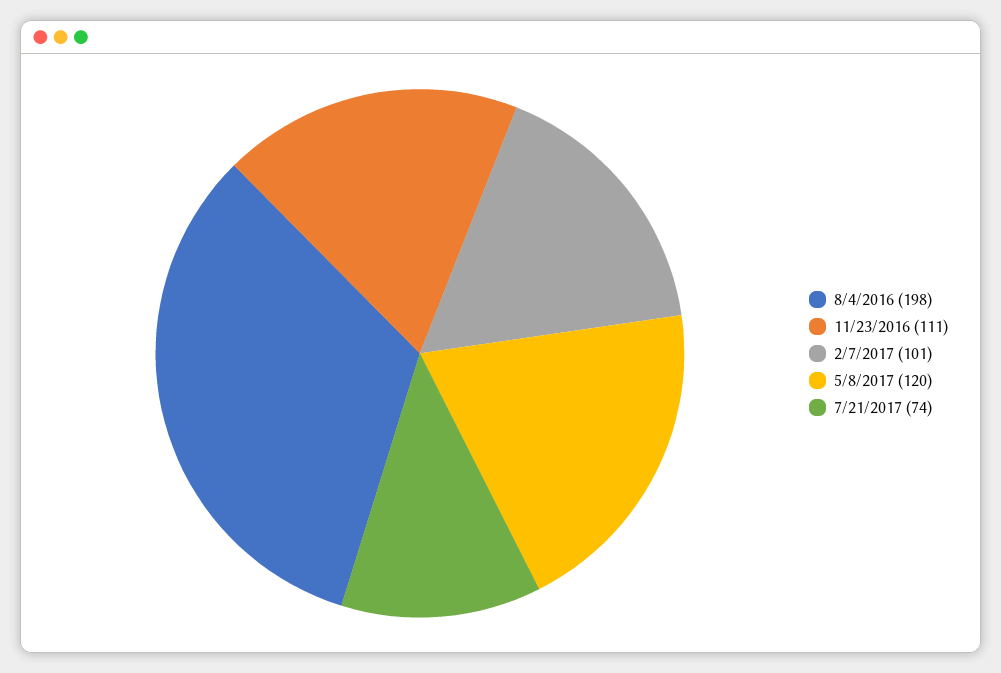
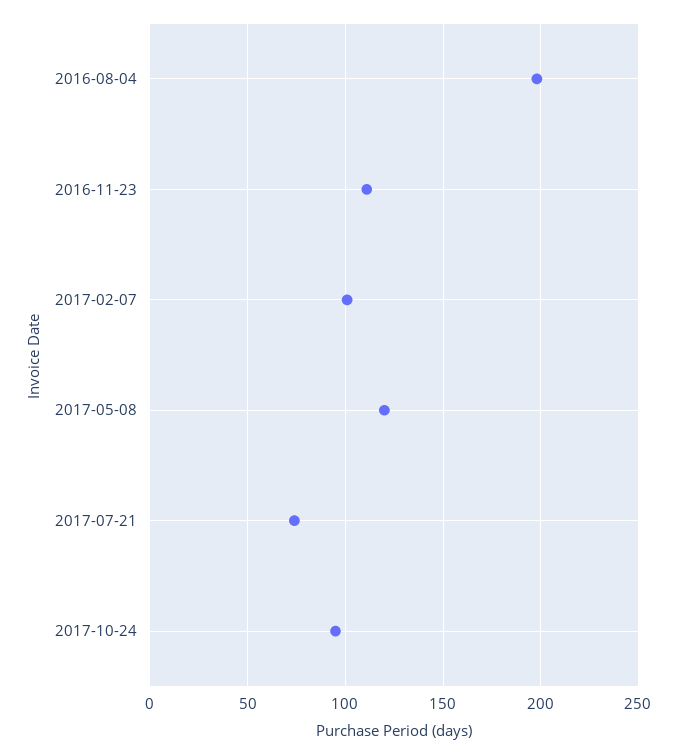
2017-10-24: none -> 95

